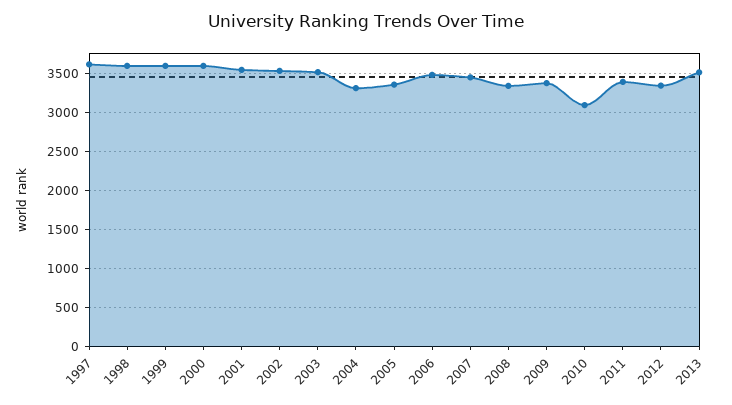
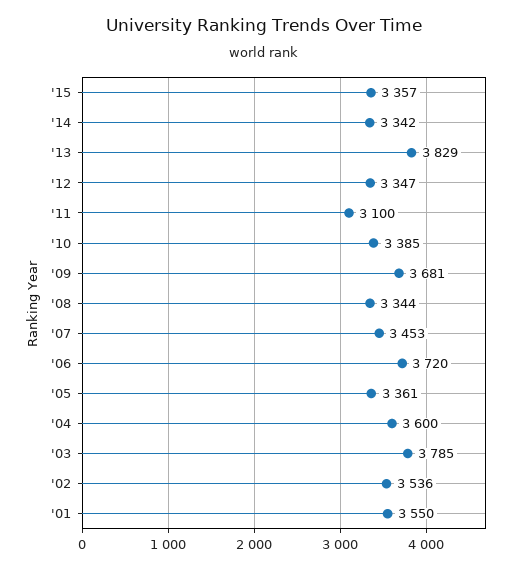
1997: 3600 -> none
1998: 3600 -> none
1999: 3600 -> none
2000: 3600 -> none
2003: 3500 -> 3785
2004: 3300 -> 3600
2006: 3500 -> 3720
2009: 3400 -> 3681
2010: 3100 -> 3385
2011: 3400 -> 3100
2013: 3500 -> 3829
'15: none -> 3357
'14: none -> 3342

